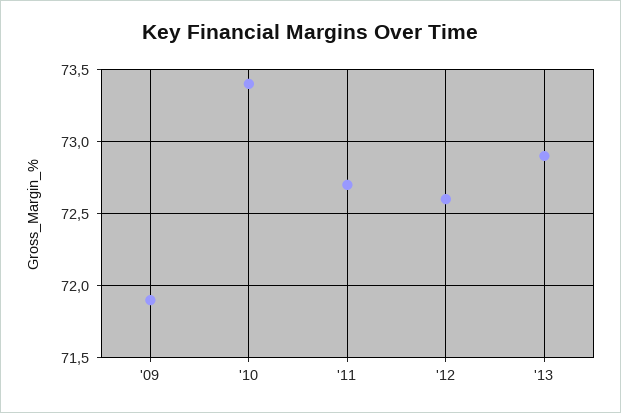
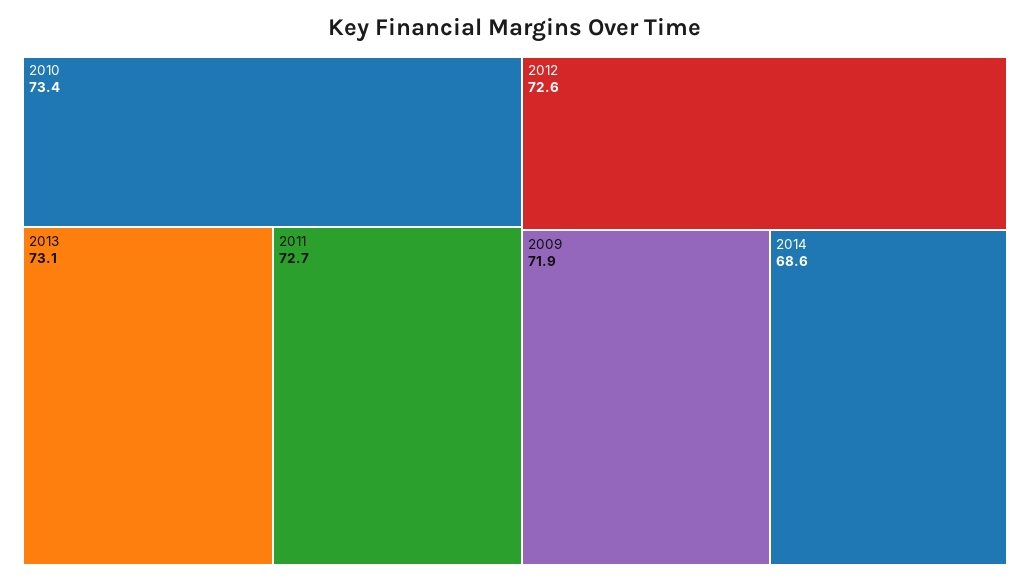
'13: 72.9 -> 73.1
2014: none -> 68.6

